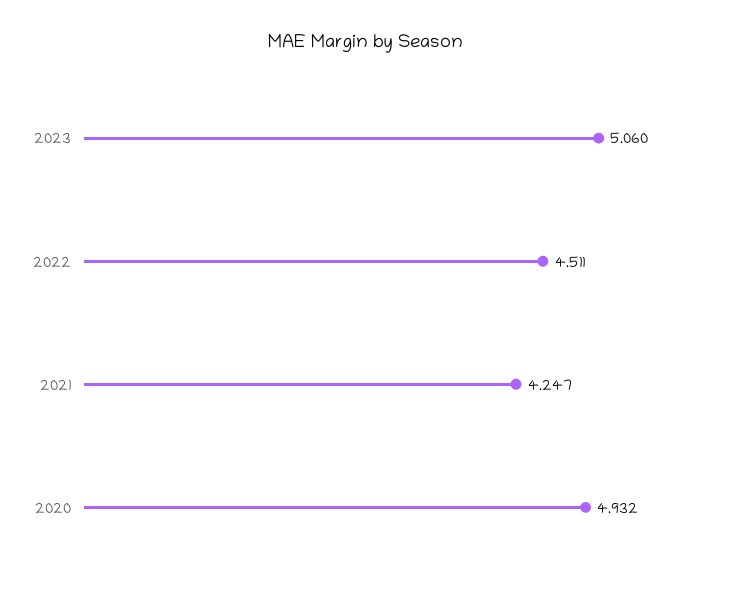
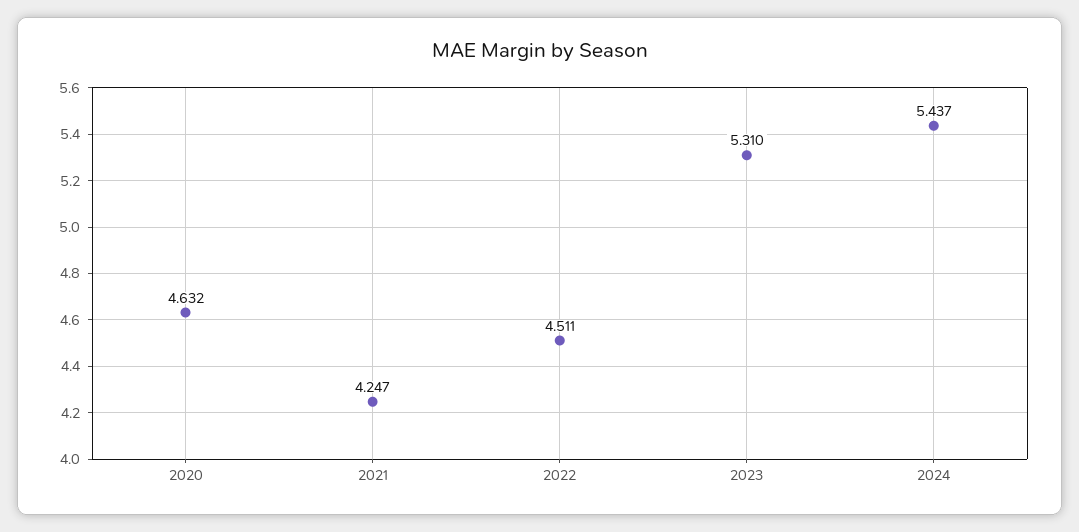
2023: 5.06 -> 5.31
2020: 4.932 -> 4.632
2024: none -> 5.437

